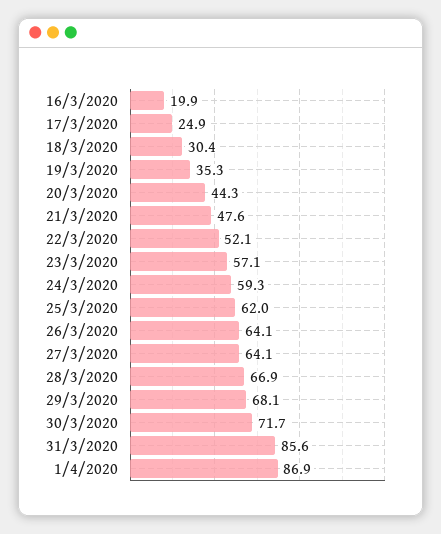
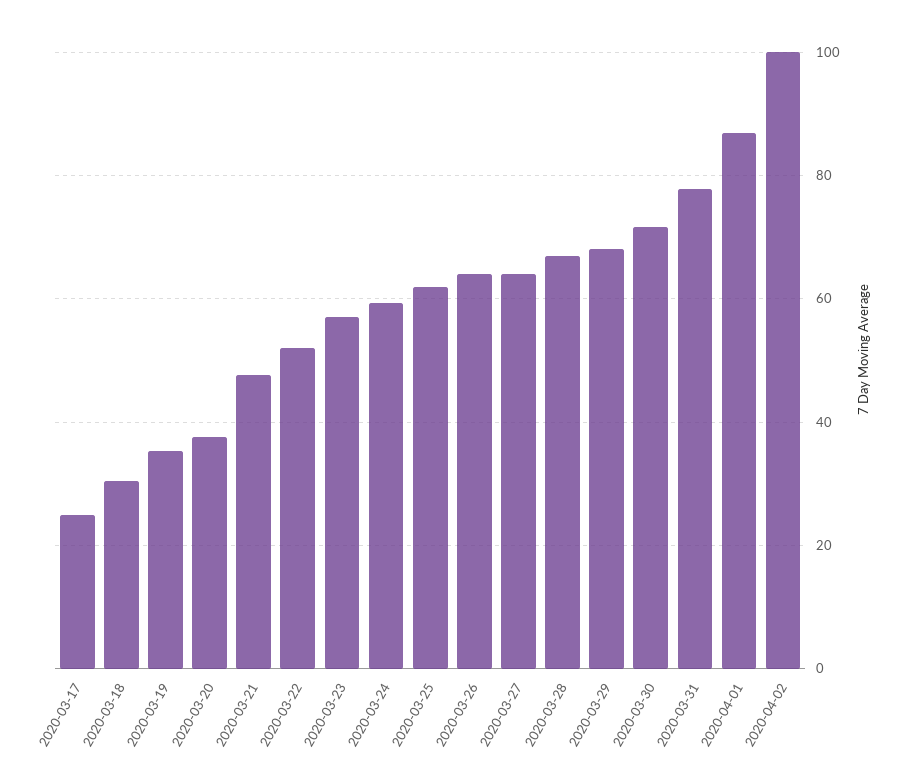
16/3/2020: 19.9 -> none
20/3/2020: 44.3 -> 38
31/3/2020: 85.6 -> 78
2020-04-02: none -> 100

